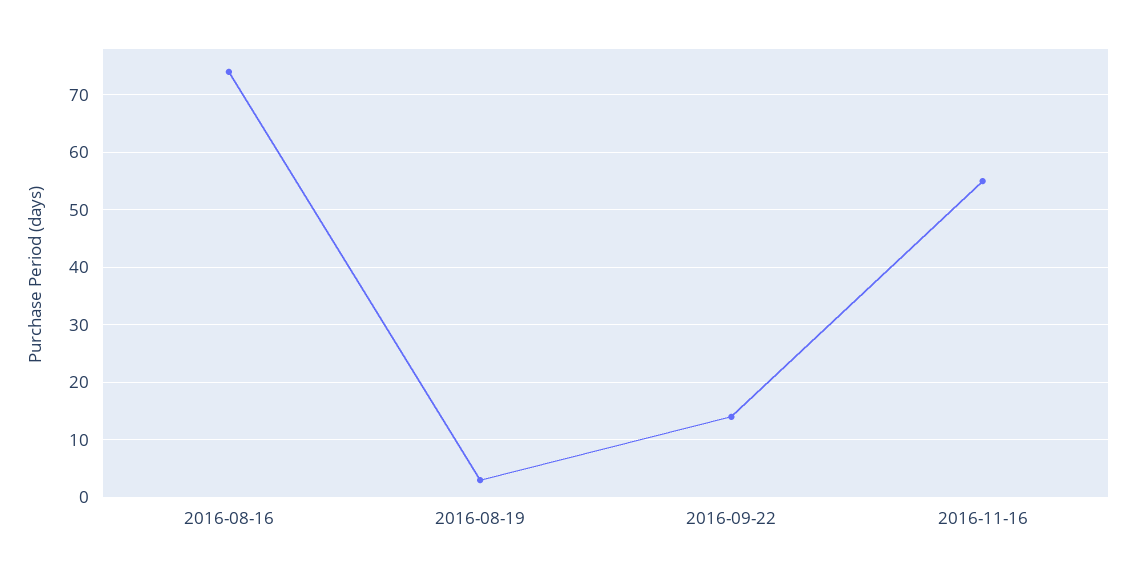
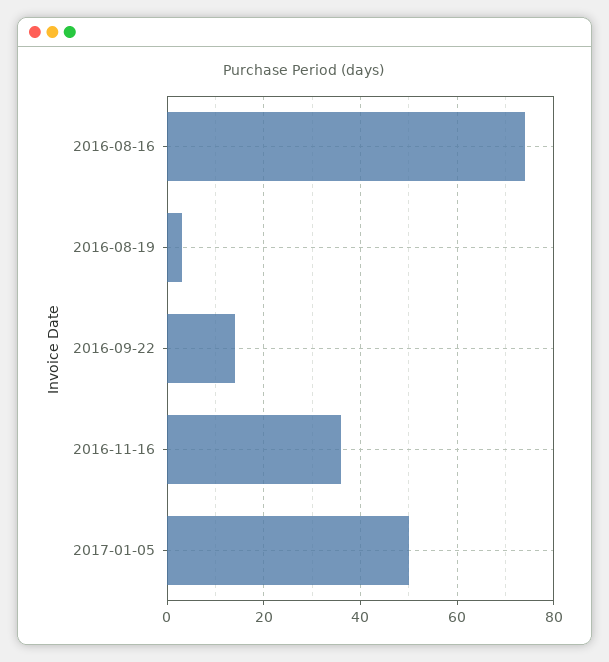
2016-11-16: 55 -> 35
2017-01-05: none -> 50

